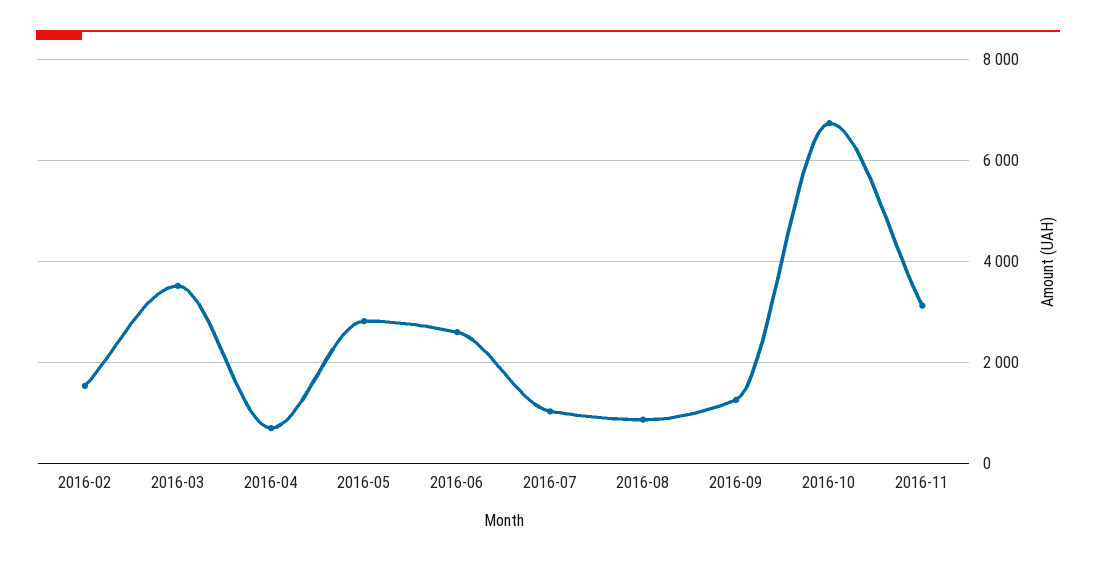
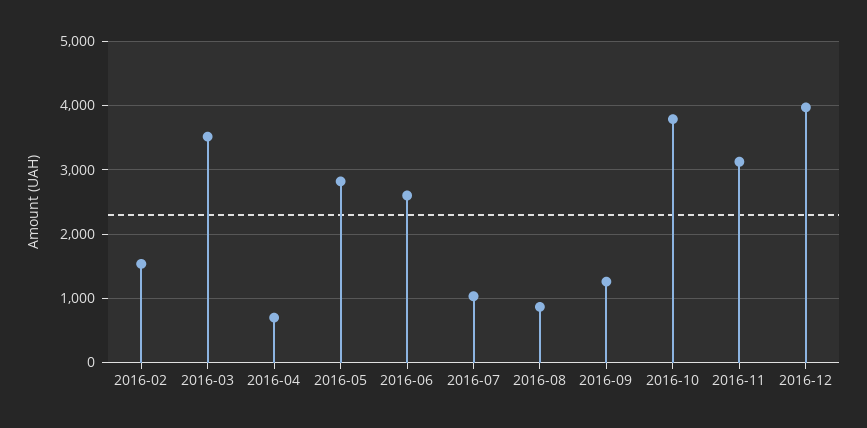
2016-10: 6800 -> 3800
2016-12: none -> 4000

